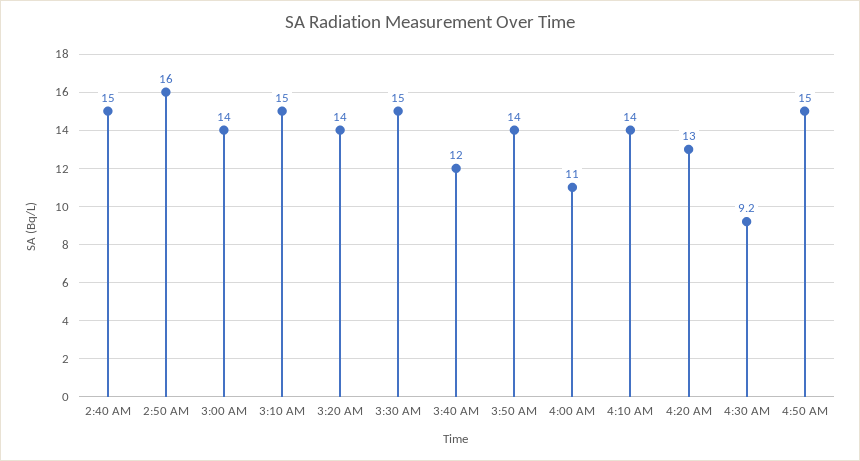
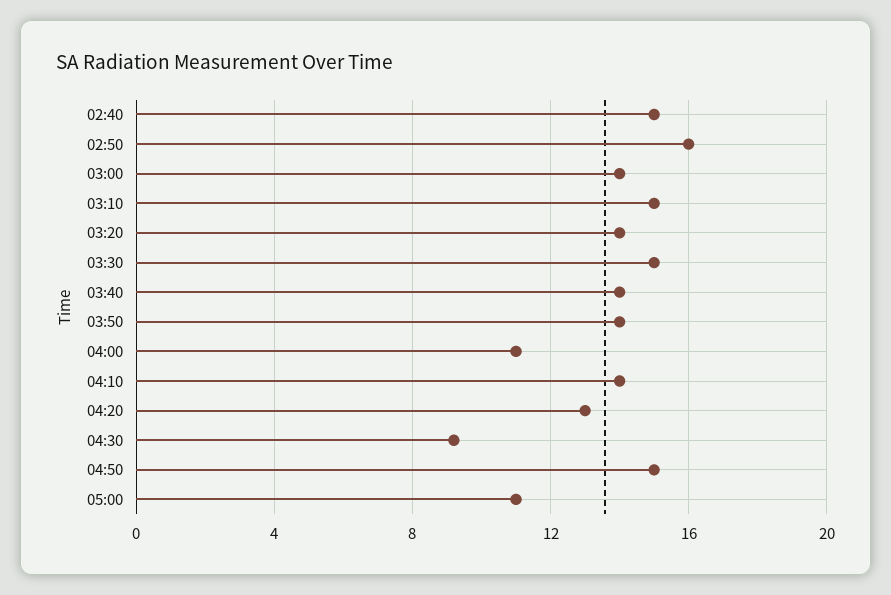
3:40 AM: 12 -> 14
05:00: none -> 11

